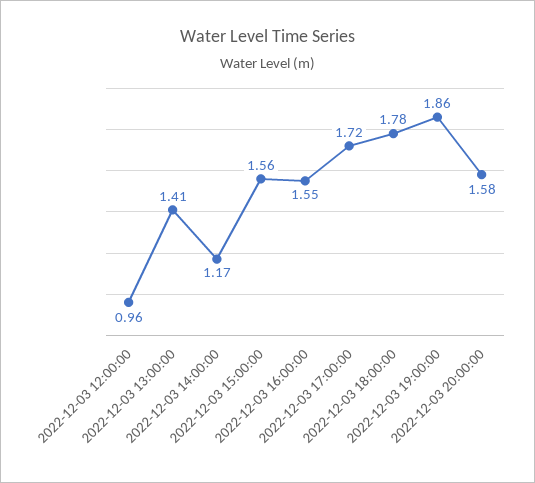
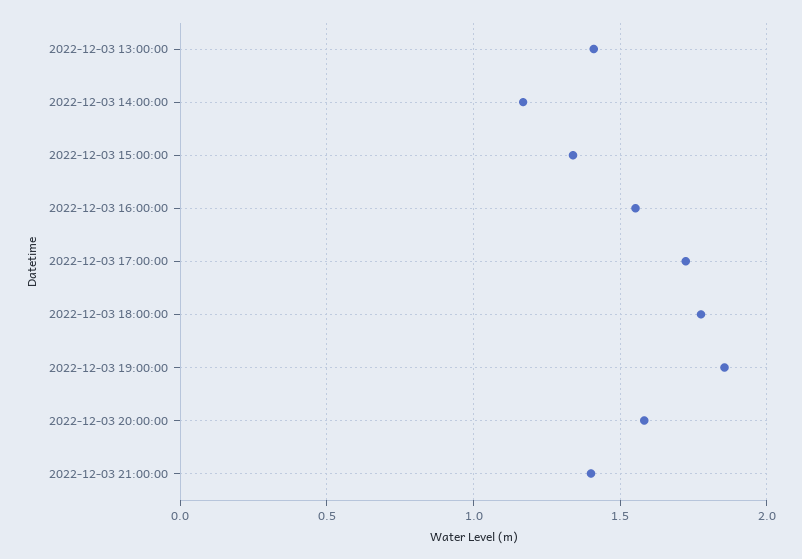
2022-12-03 12:00:00: 0.96 -> none
2022-12-03 15:00:00: 1.56 -> 1.35
2022-12-03 21:00:00: none -> 1.4

